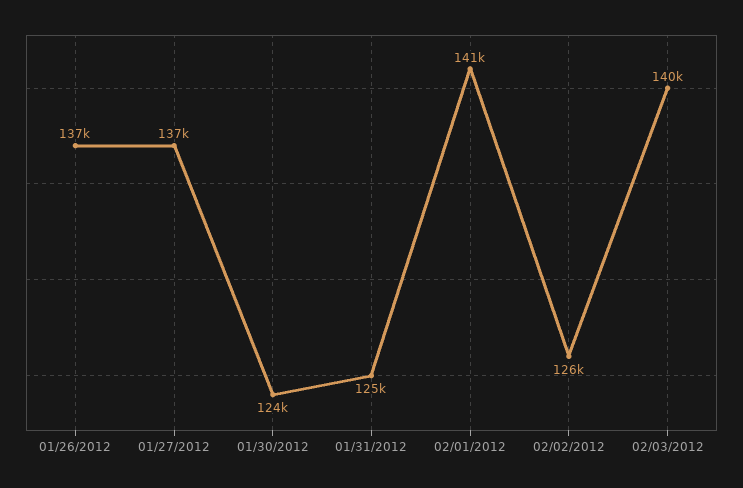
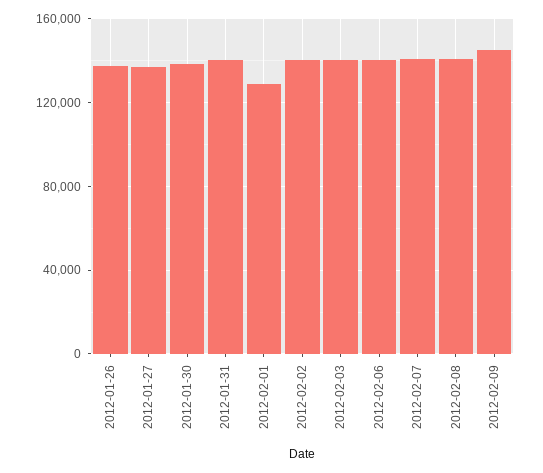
01/30/2012: 124000 -> 140000
01/31/2012: 125000 -> 140000
02/01/2012: 141000 -> 130000
02/02/2012: 126000 -> 140000
2012-02-06: none -> 140000
2012-02-07: none -> 140000
2012-02-08: none -> 140000
2012-02-09: none -> 145000

